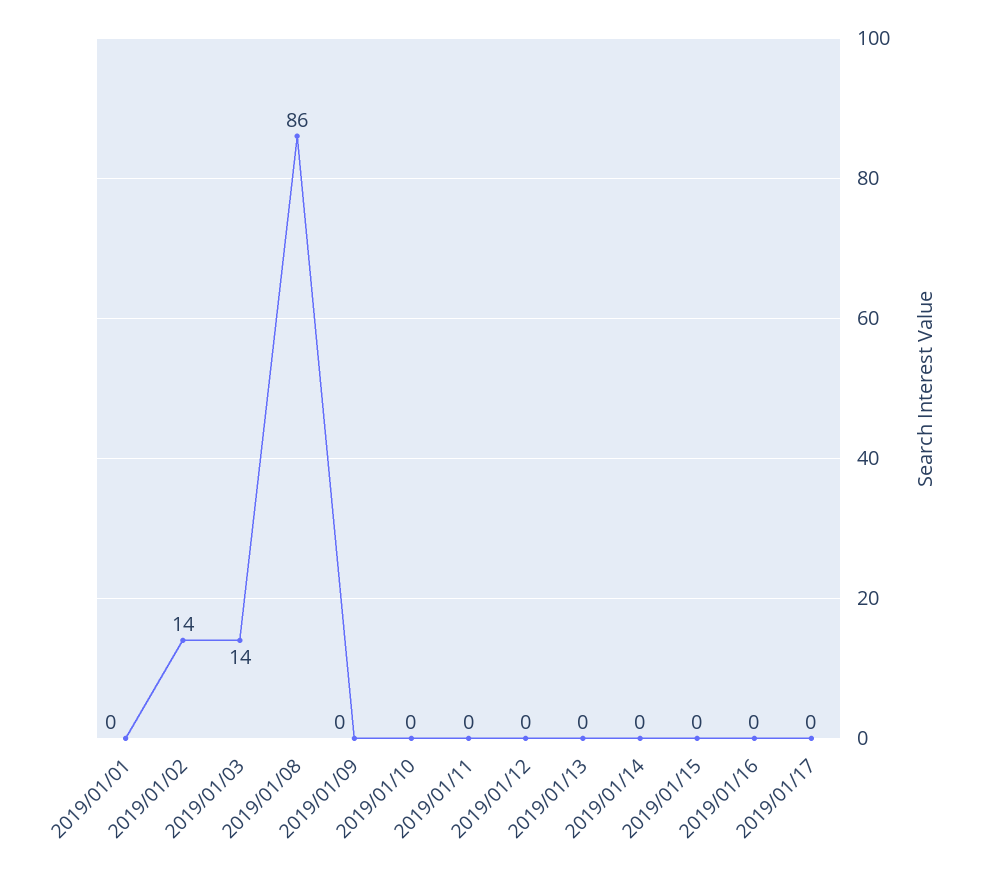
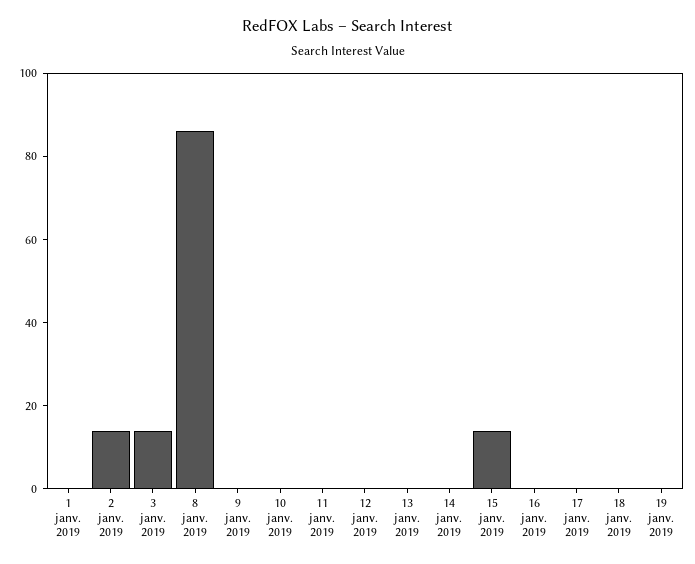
2019/01/15: 0 -> 15
18 janv. 2019: none -> 0
19 janv. 2019: none -> 0

